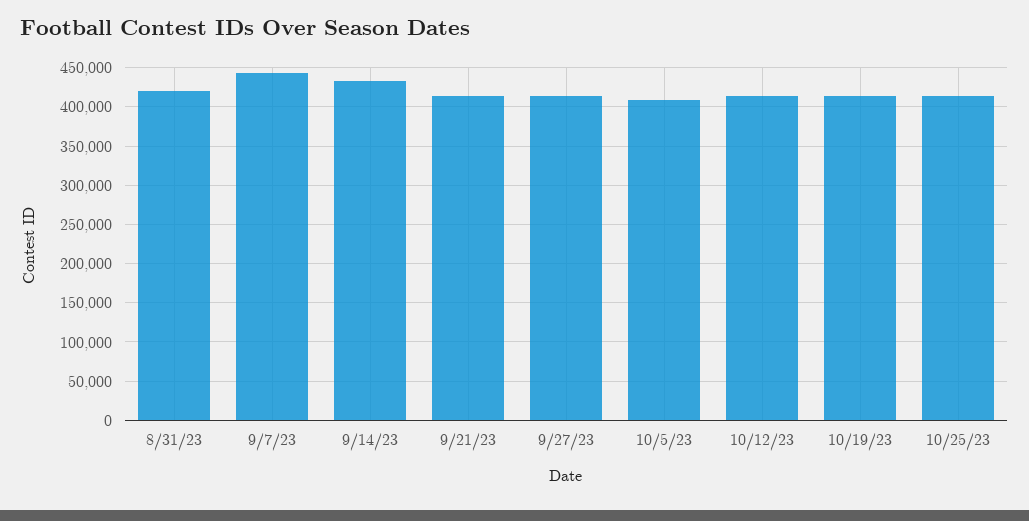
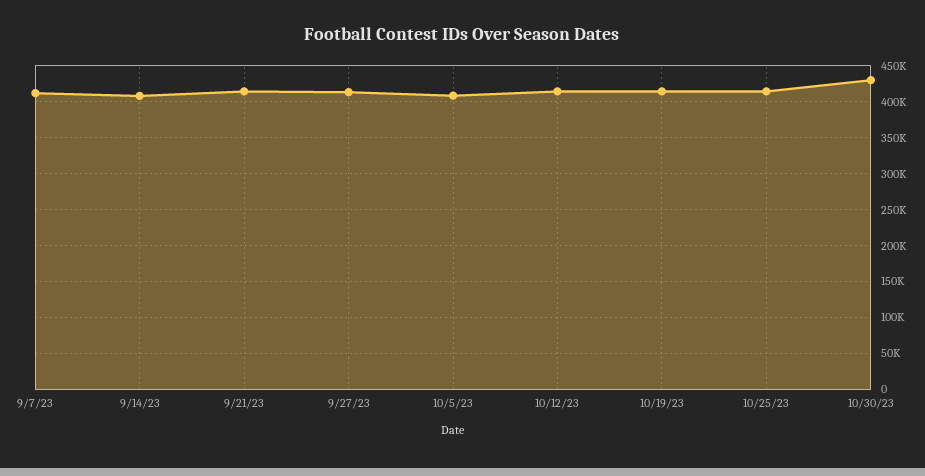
8/31/23: 420000 -> none
9/7/23: 440000 -> 410000
9/14/23: 430000 -> 410000
10/30/23: none -> 430000

